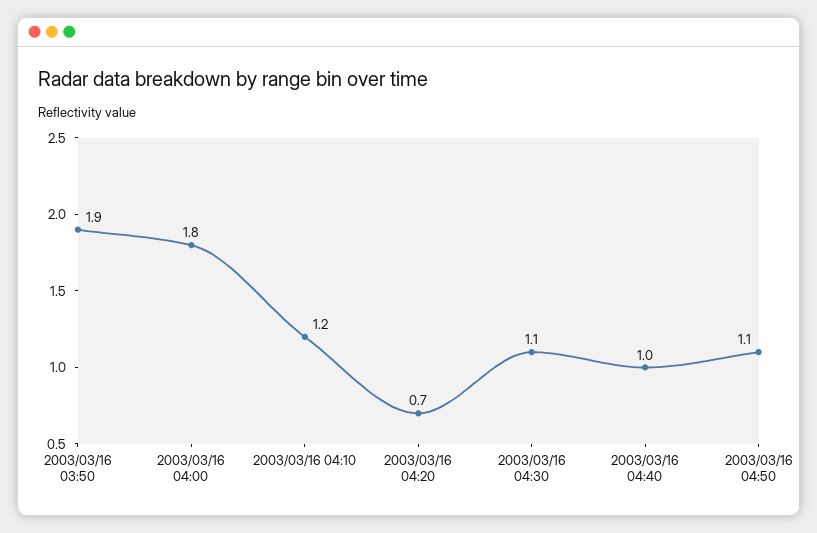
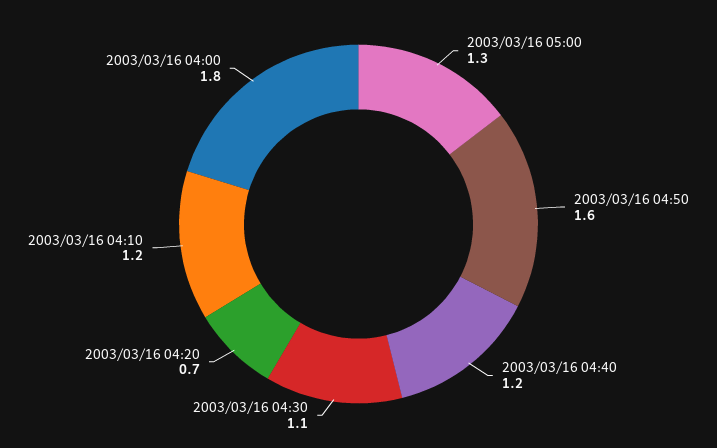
2003/03/16 03:50: 1.9 -> none
2003/03/16 04:40: 1 -> 1.2
2003/03/16 04:50: 1.1 -> 1.6
2003/03/16 05:00: none -> 1.3

